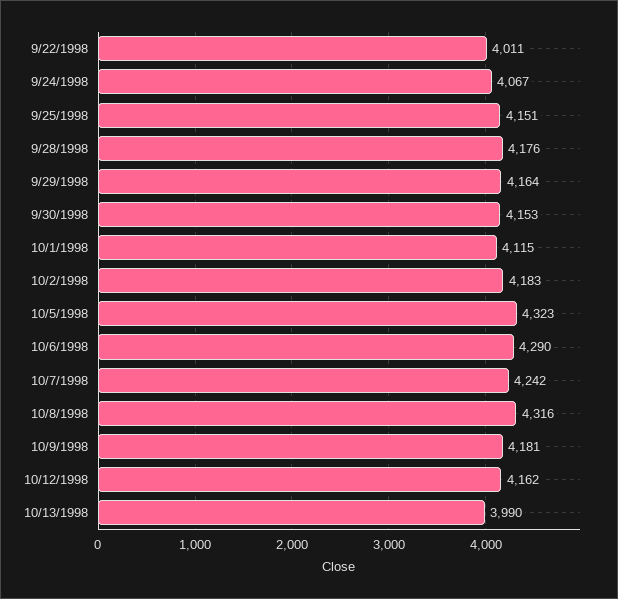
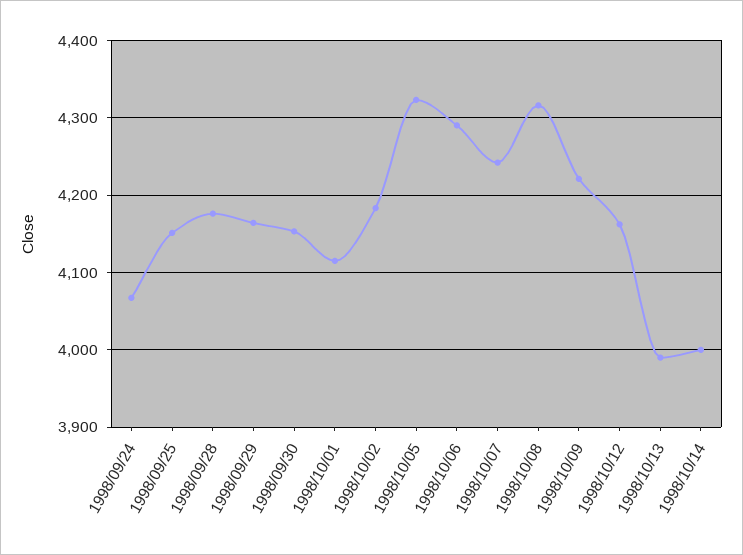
9/22/1998: 4011 -> none
10/9/1998: 4181 -> 4220
1998/10/14: none -> 4000

